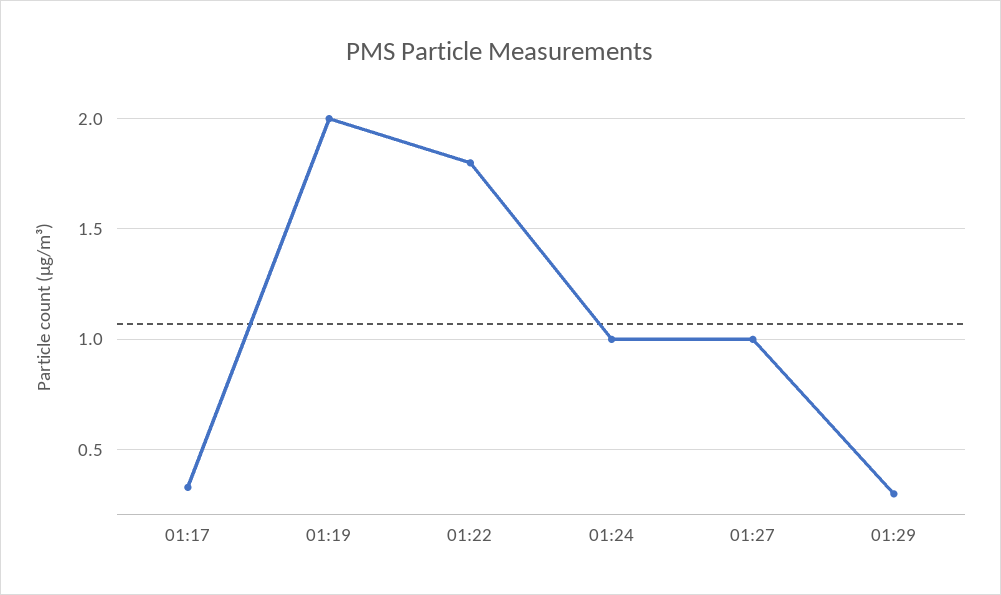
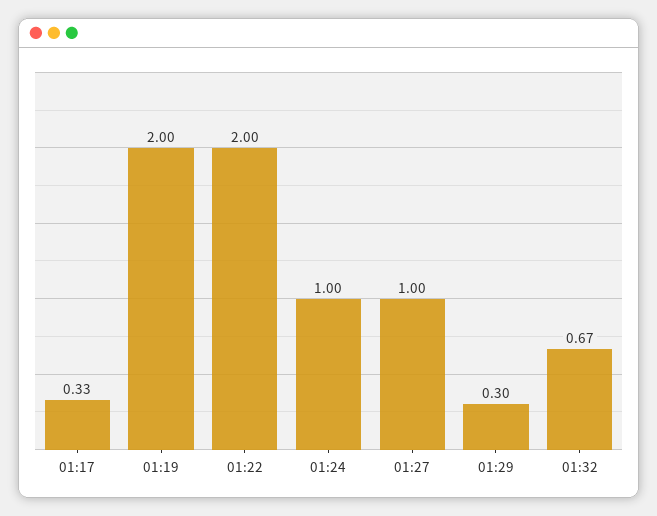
01:22: 1.8 -> 2
01:32: none -> 0.67

